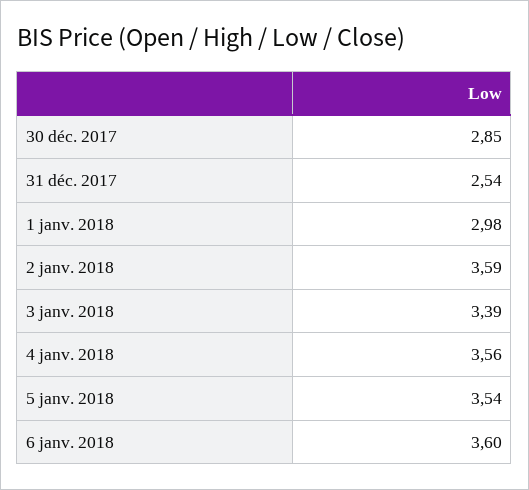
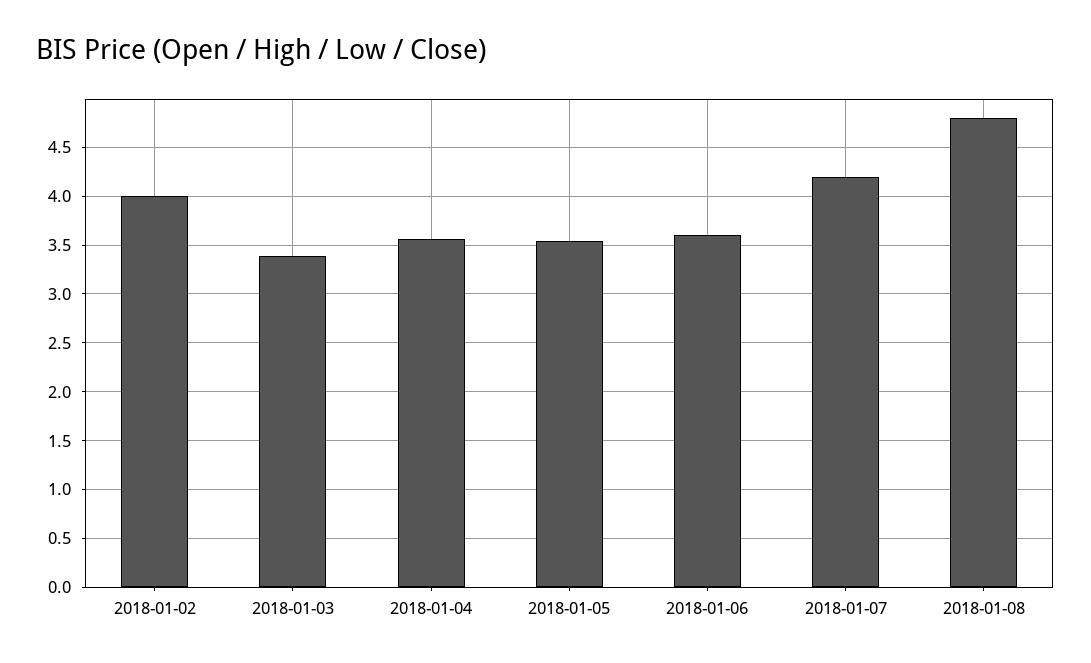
30 déc. 2017: 2.85 -> none
31 déc. 2017: 2.54 -> none
1 janv. 2018: 2.98 -> none
2 janv. 2018: 3.59 -> 4
2018-01-07: none -> 4.2
2018-01-08: none -> 4.8

